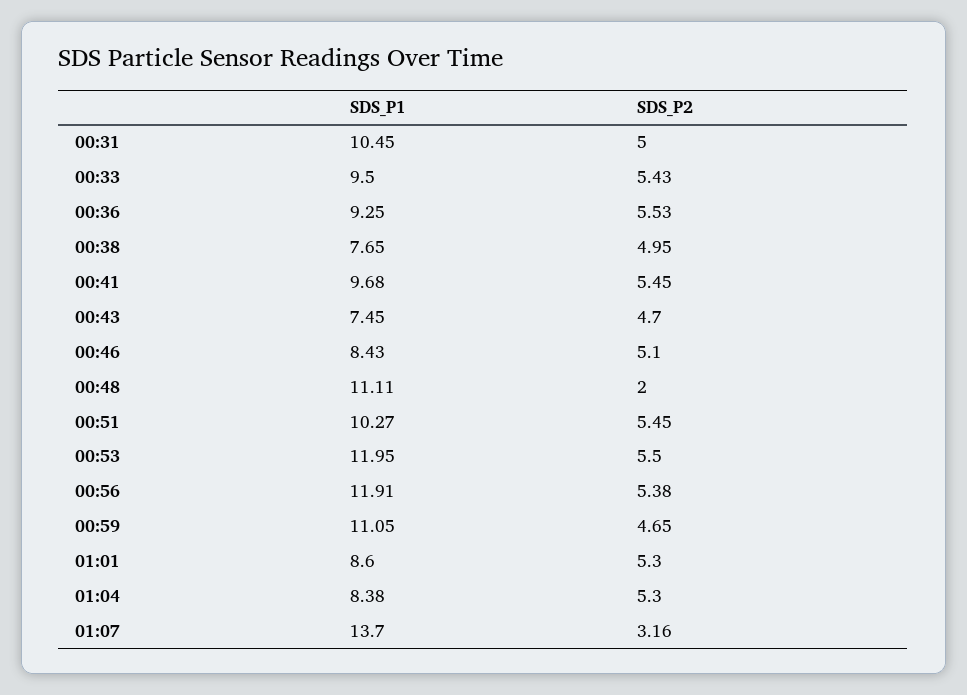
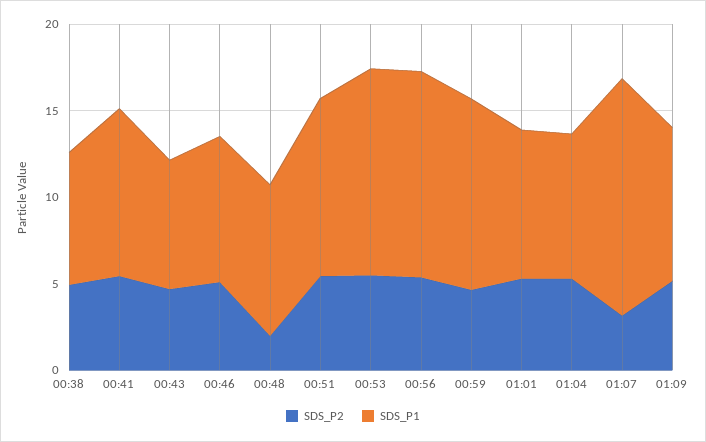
SDS_P1, 00:31: 10.45 -> none
SDS_P2, 00:31: 5 -> none
SDS_P1, 00:33: 9.5 -> none
SDS_P2, 00:33: 5.43 -> none
SDS_P1, 00:36: 9.25 -> none
SDS_P2, 00:36: 5.53 -> none
SDS_P1, 00:48: 11.11 -> 9
SDS_P2, 01:09: none -> 5
SDS_P1, 01:09: none -> 9

